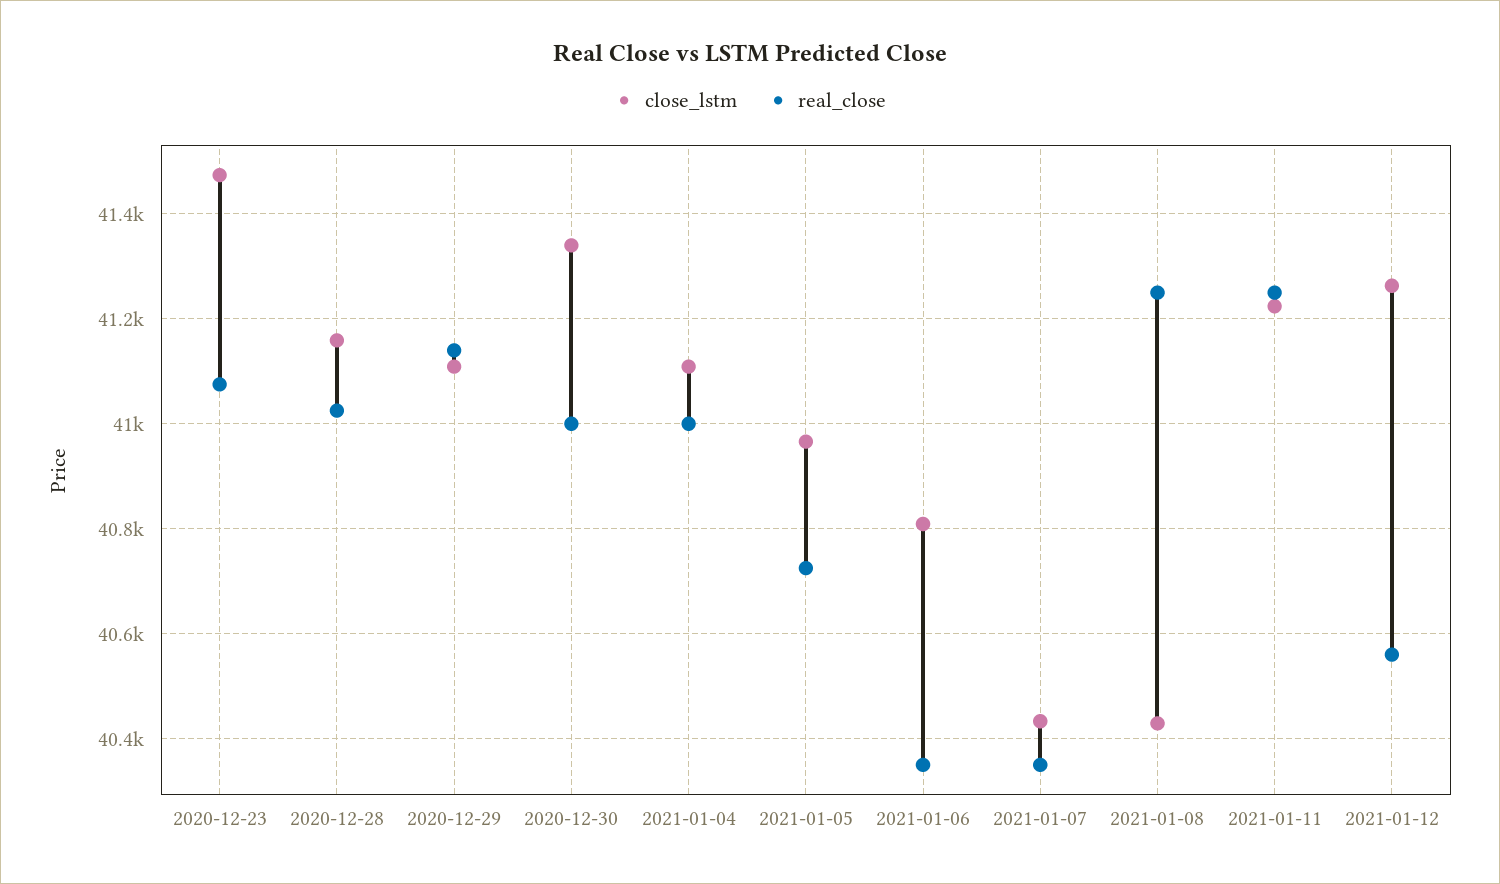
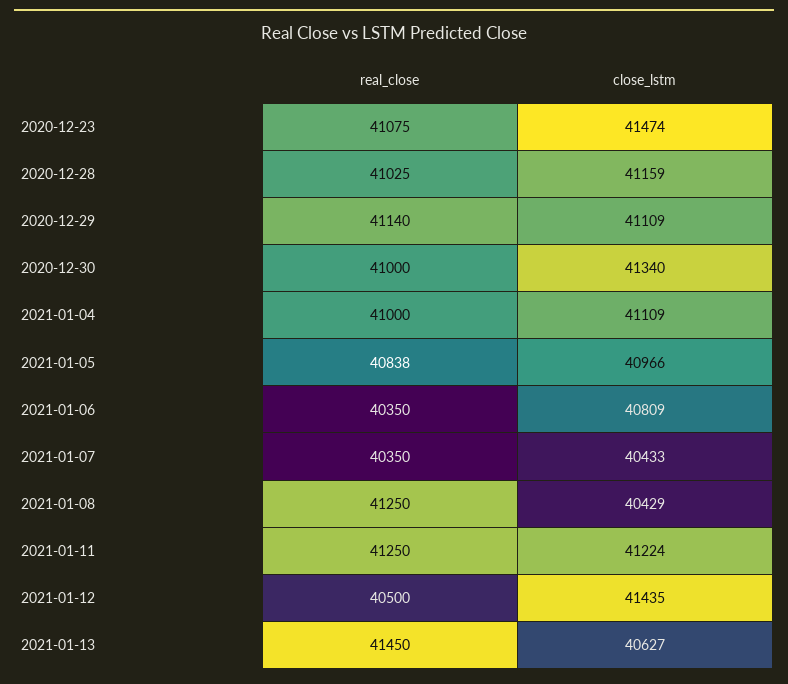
real_close, 2021-01-05: 40720 -> 40838
close_lstm, 2021-01-12: 41260 -> 41435
real_close, 2021-01-12: 40560 -> 40500
real_close, 2021-01-13: none -> 41450
close_lstm, 2021-01-13: none -> 40627

